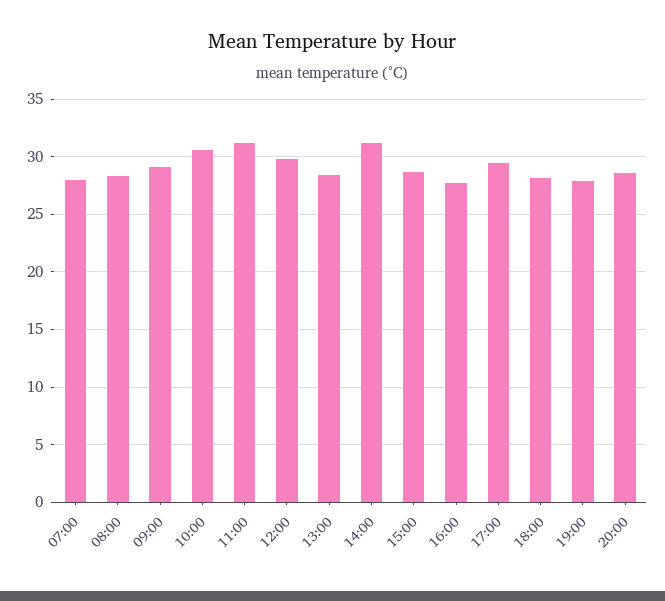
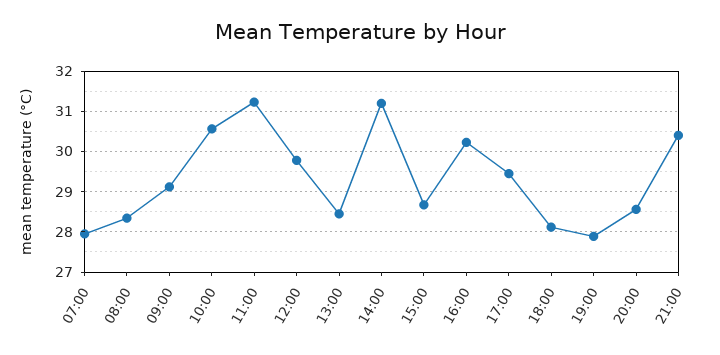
16:00: 28 -> 30.2
21:00: none -> 30.4

